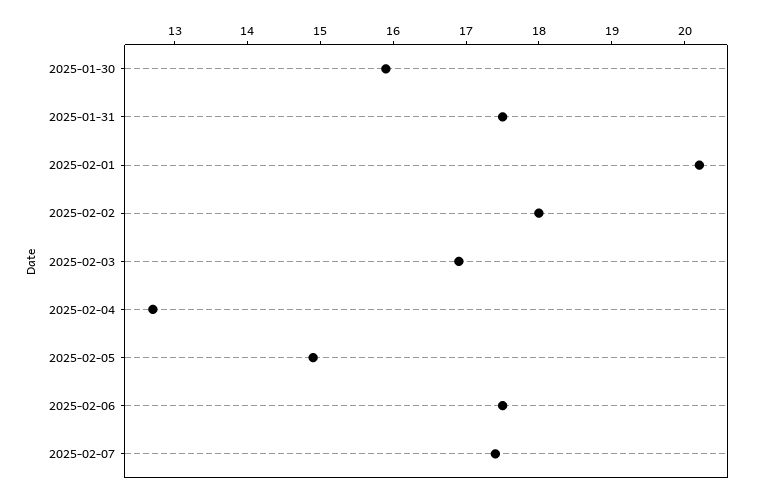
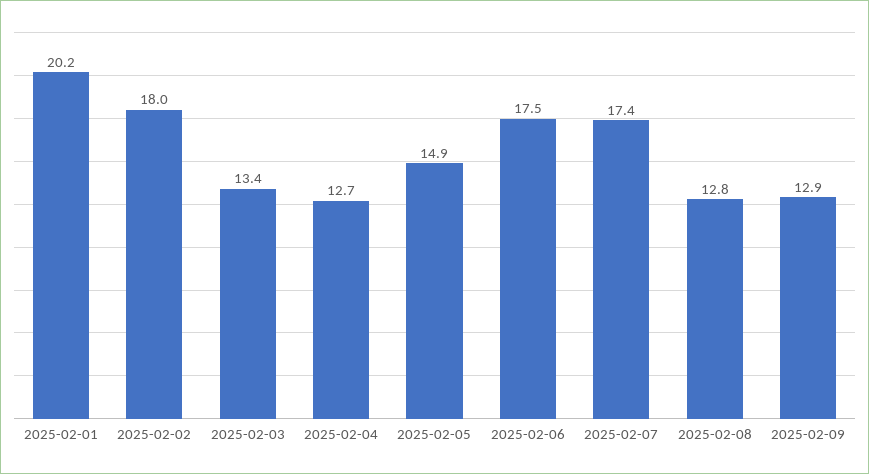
2025-01-30: 16 -> none
2025-01-31: 17.5 -> none
2025-02-03: 17 -> 13.4
2025-02-08: none -> 12.8
2025-02-09: none -> 12.9

